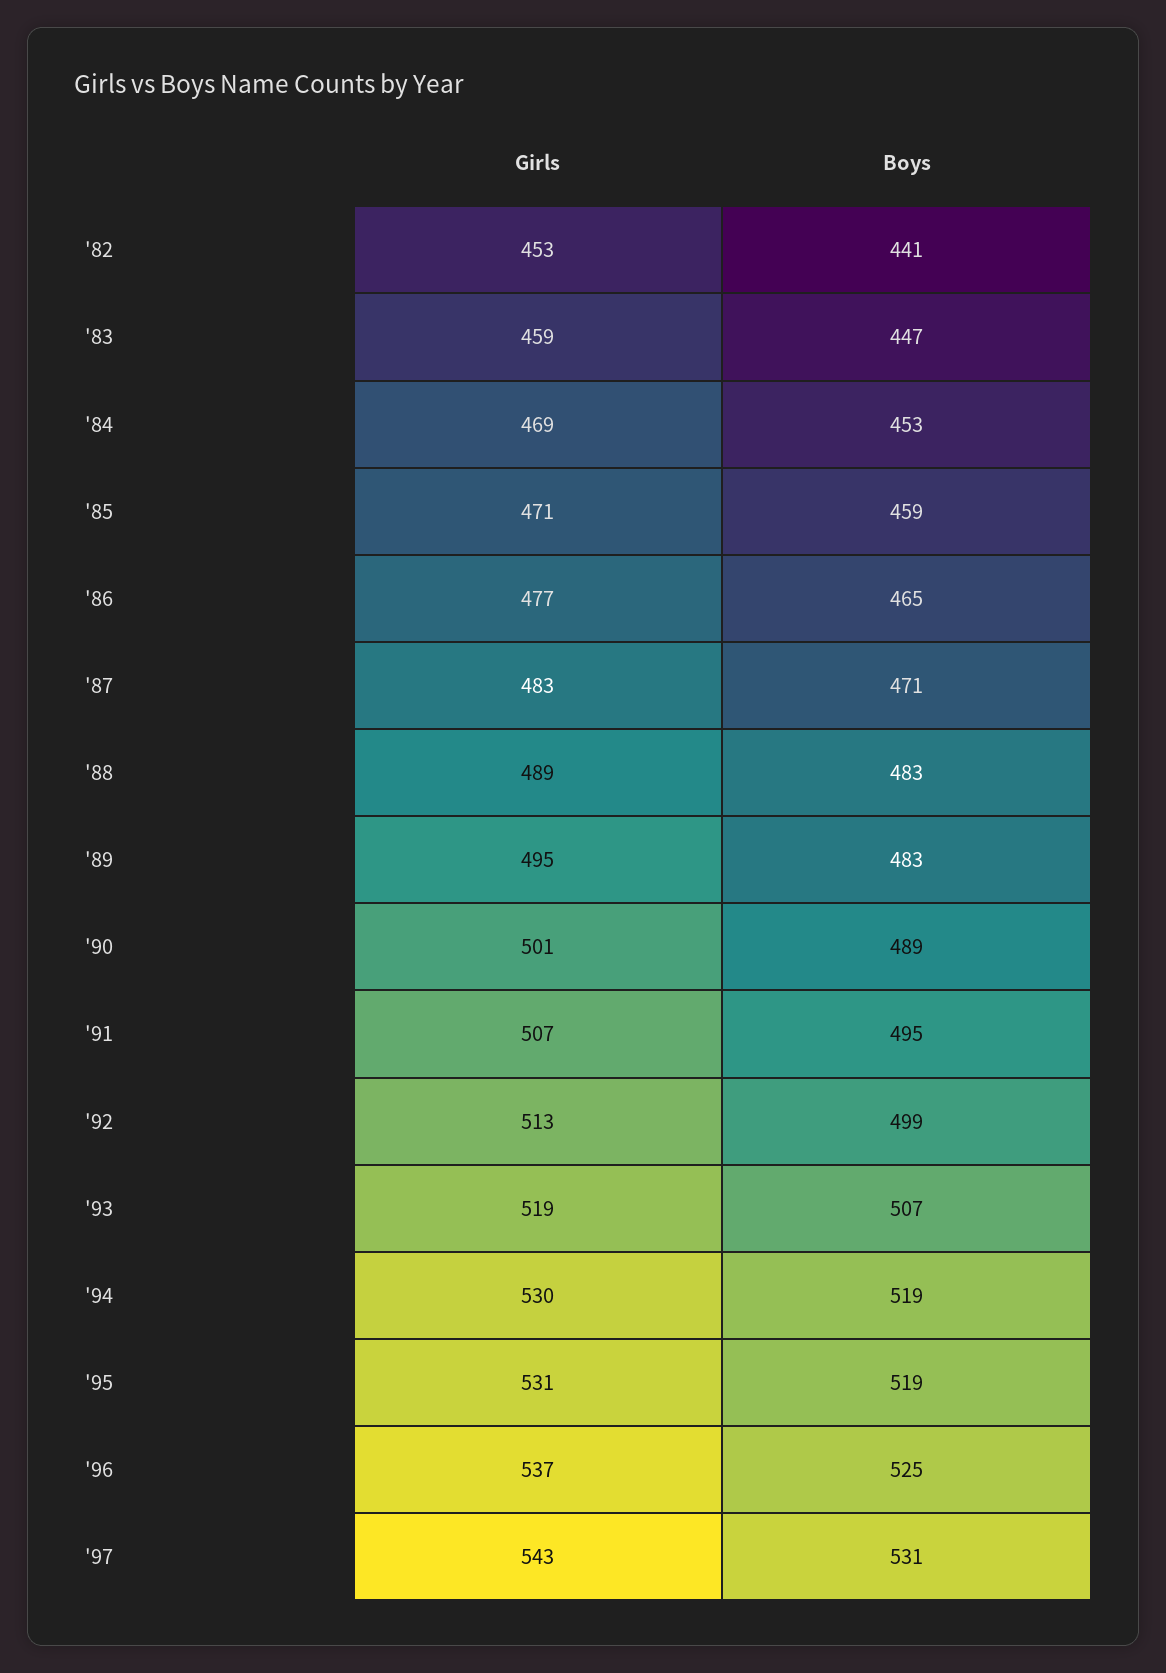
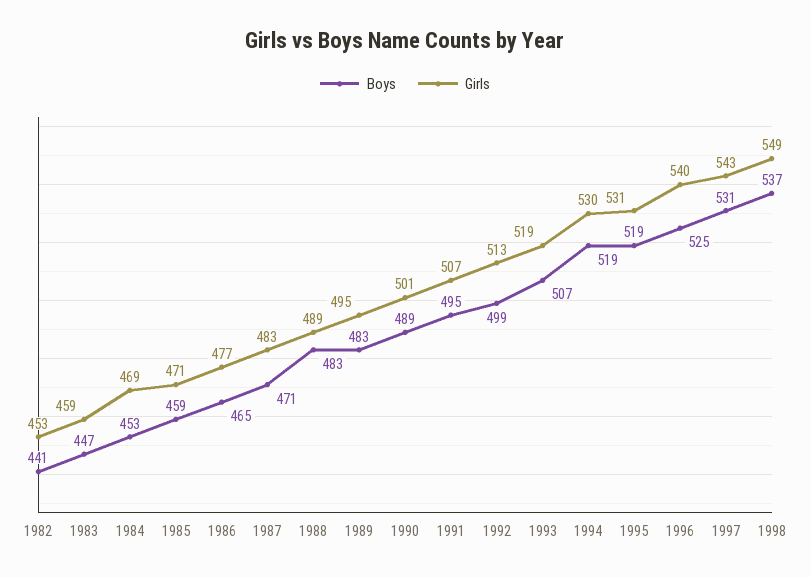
Girls, '96: 537 -> 540
Boys, 1998: none -> 537
Girls, 1998: none -> 549

